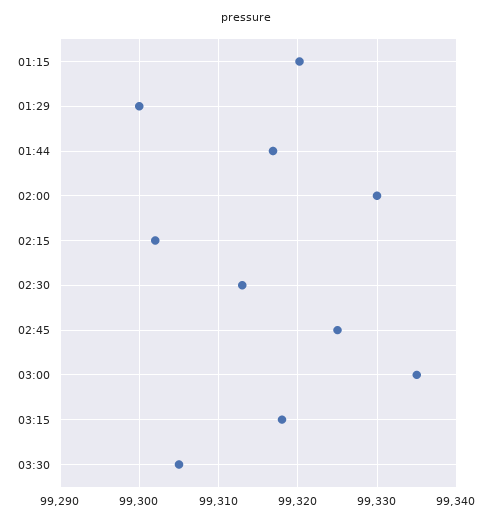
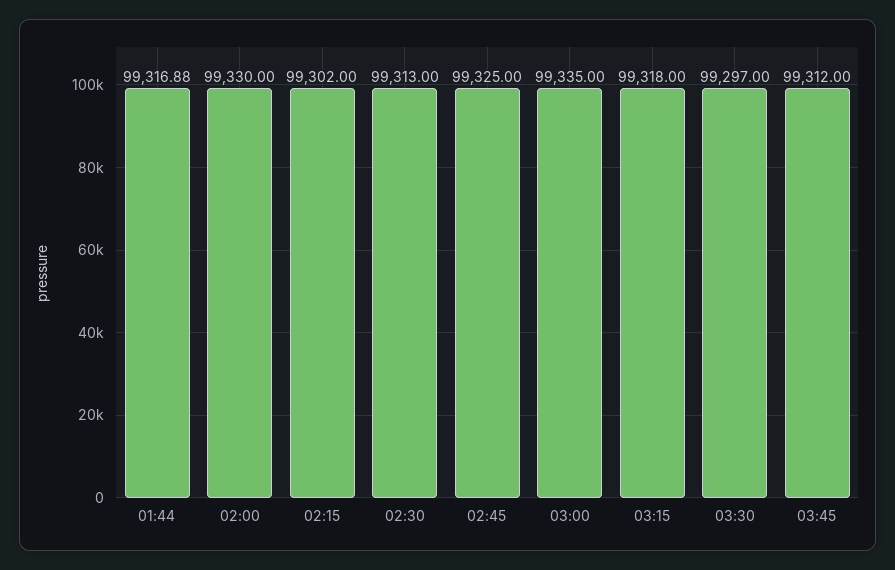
01:15: 99320 -> none
01:29: 99300 -> none
03:30: 99305 -> 99297
03:45: none -> 99312

